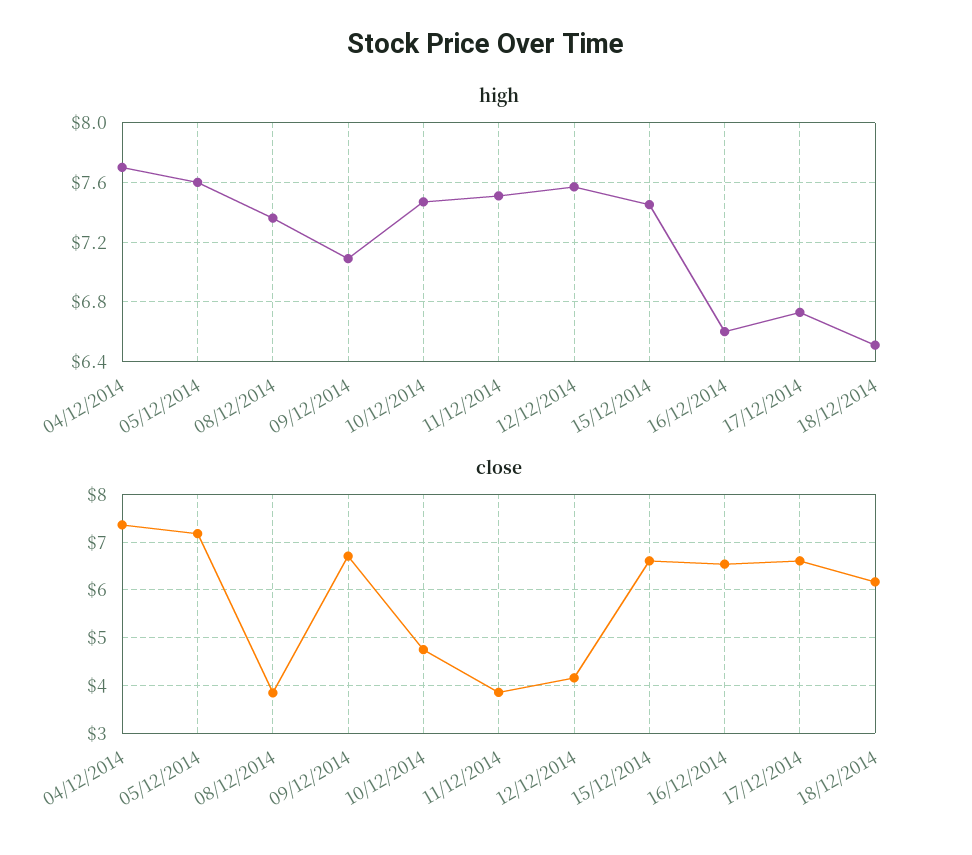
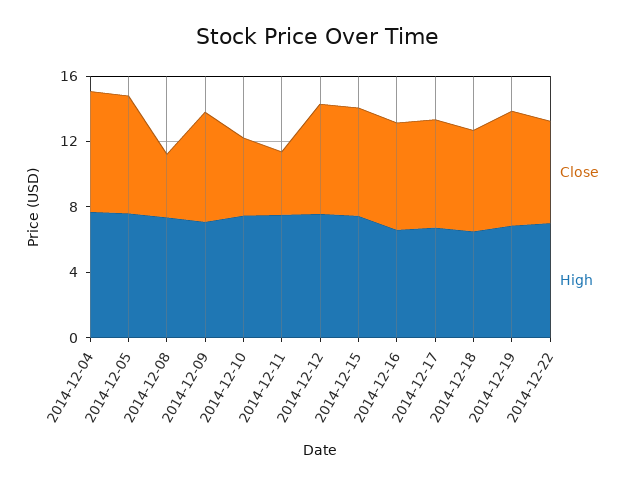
close, 12/12/2014: 4.2 -> 7
close, 2014-12-19: none -> 7
high, 2014-12-19: none -> 7
close, 2014-12-22: none -> 6
high, 2014-12-22: none -> 7

